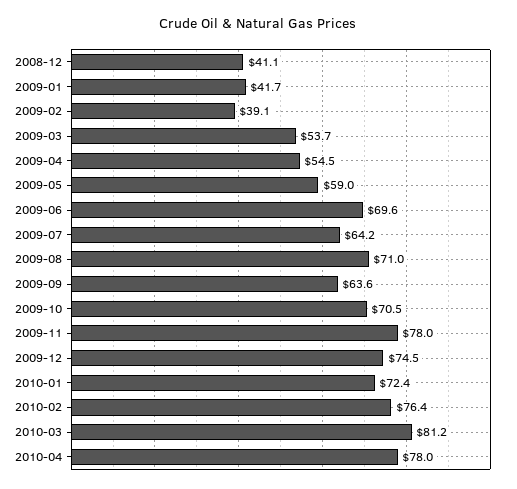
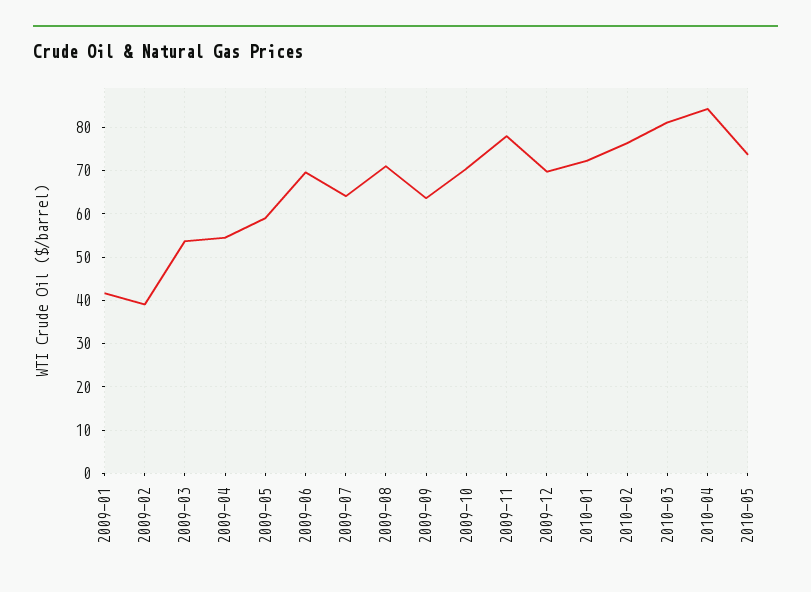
2008-12: 41.1 -> none
2009-12: 74.5 -> 70
2010-04: 78 -> 84
2010-05: none -> 74

